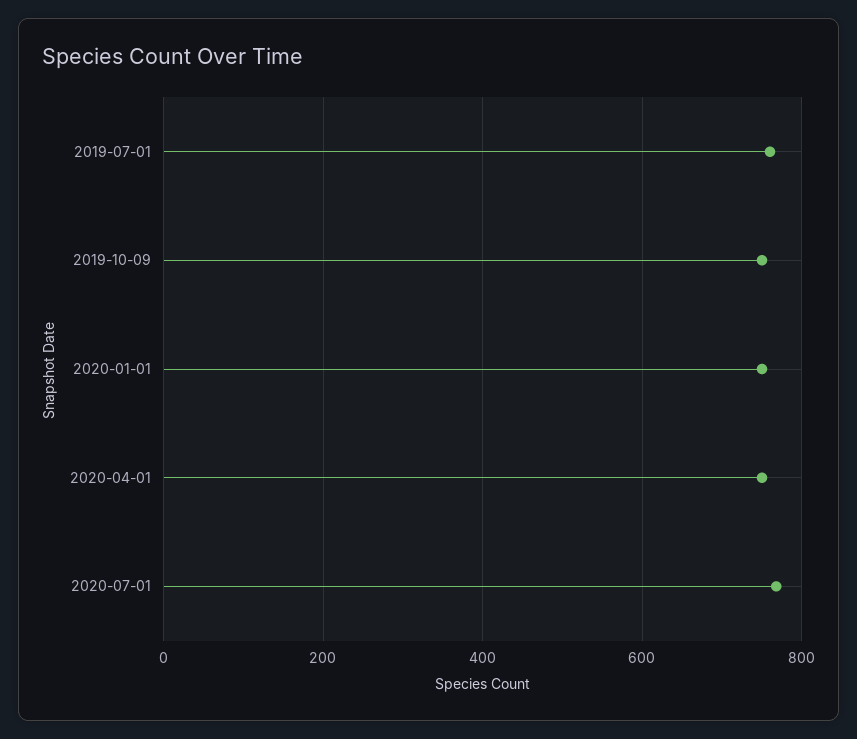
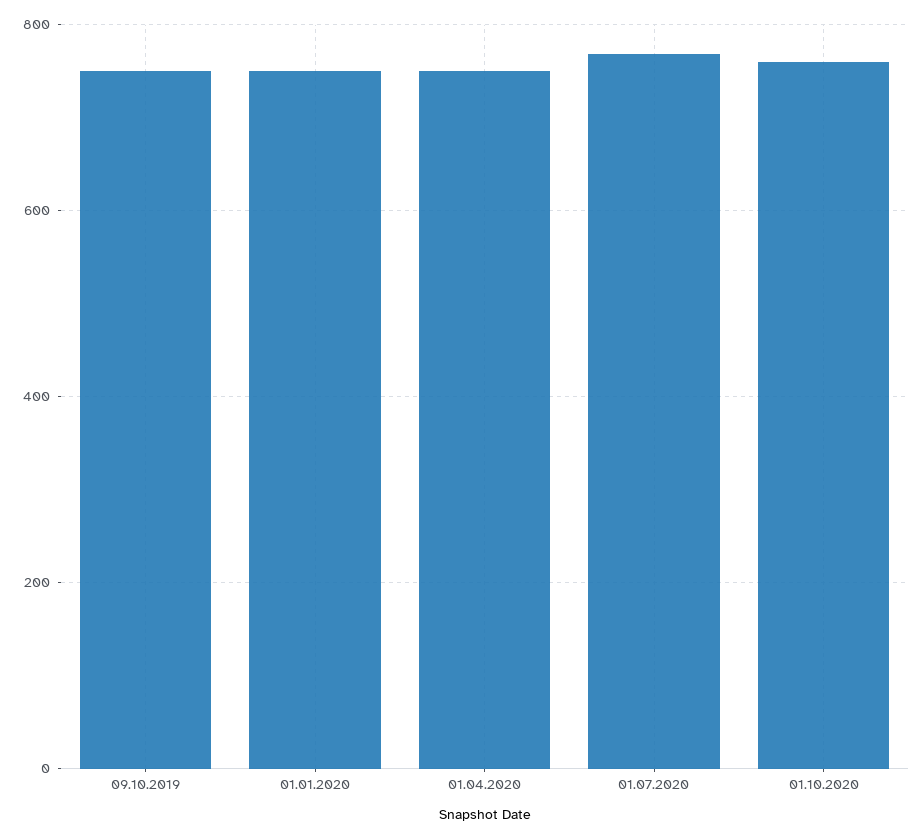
2019-07-01: 760 -> none
01.10.2020: none -> 760

